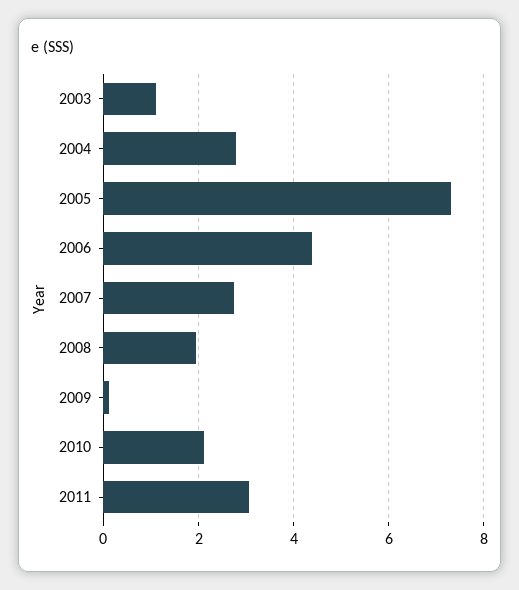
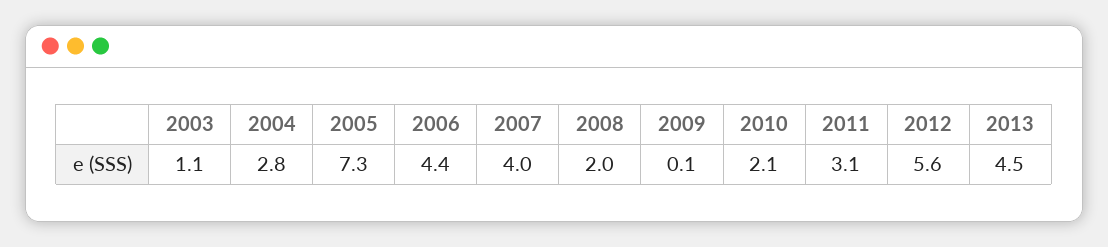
2007: 2.8 -> 4
2012: none -> 5.6
2013: none -> 4.5

